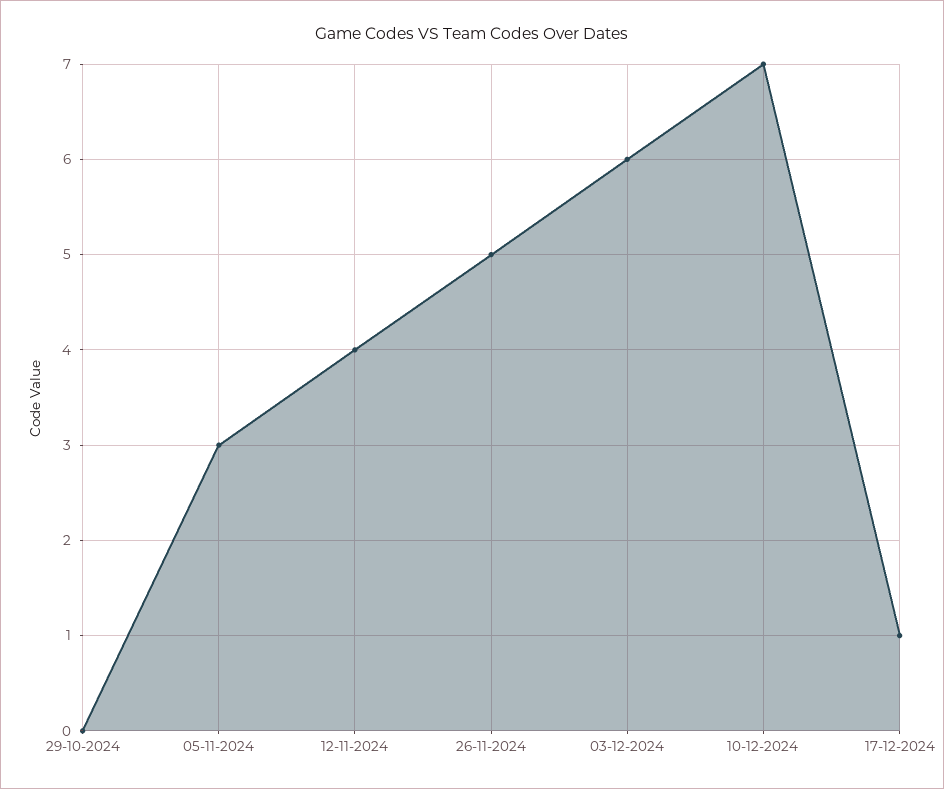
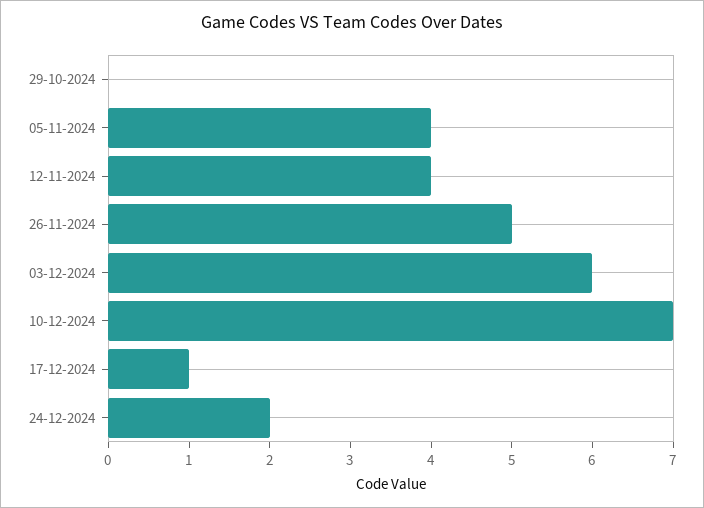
05-11-2024: 3 -> 4
24-12-2024: none -> 2

